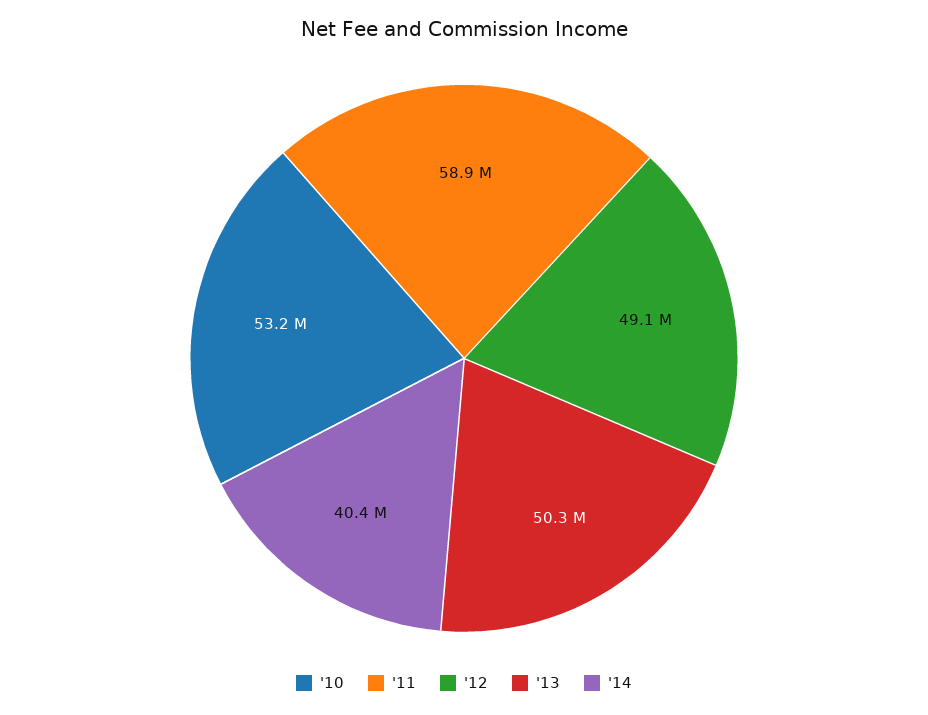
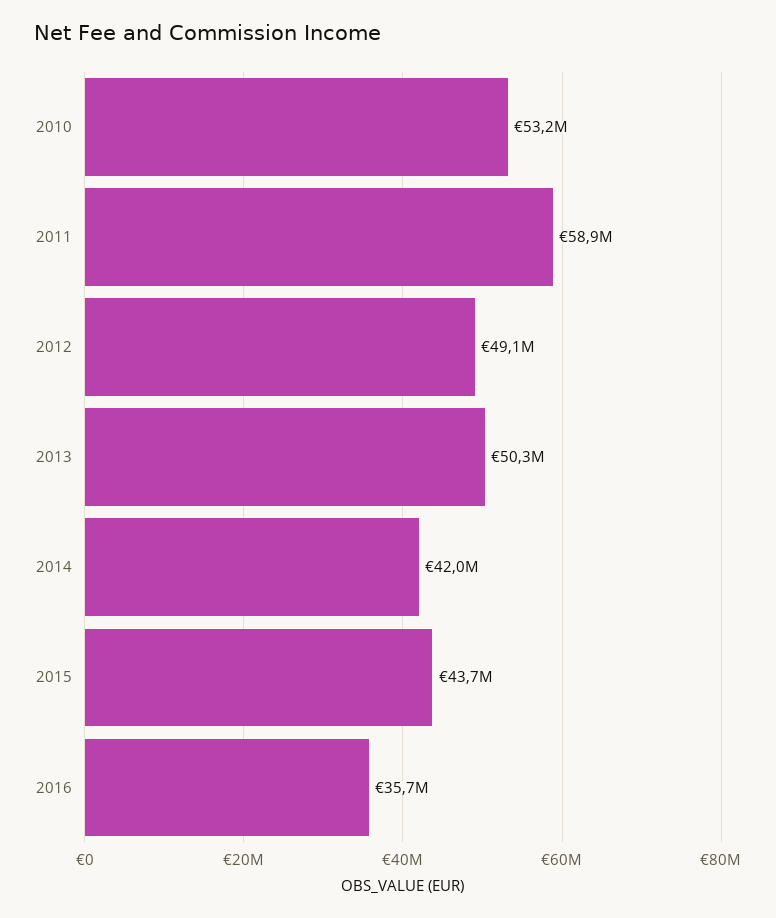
'14: 40400000 -> 42000000
2015: none -> 43700000
2016: none -> 35700000

